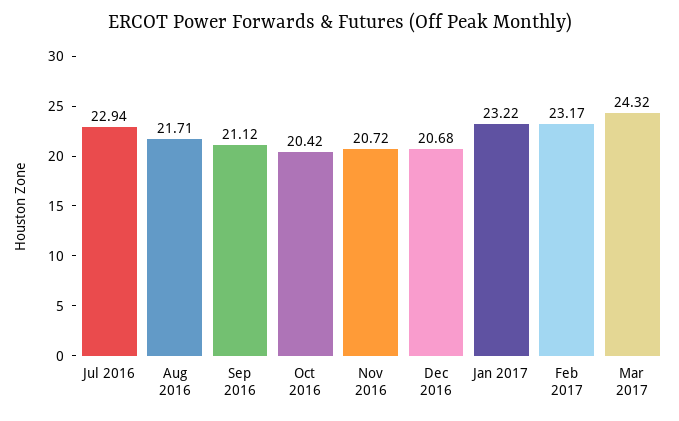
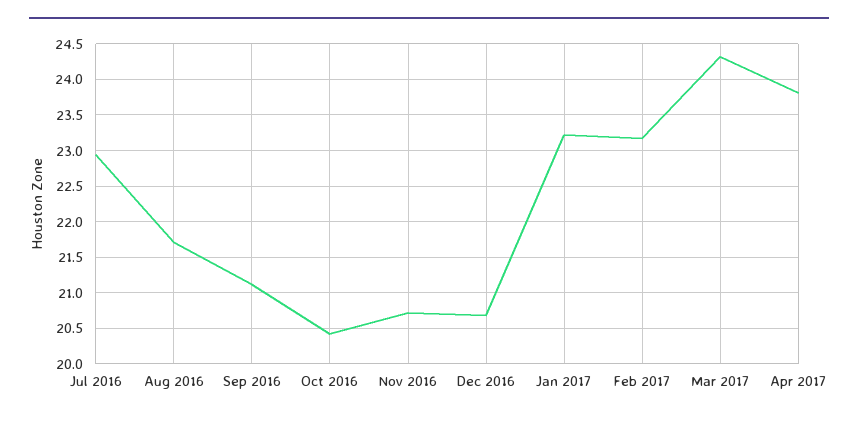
Apr 2017: none -> 23.8

